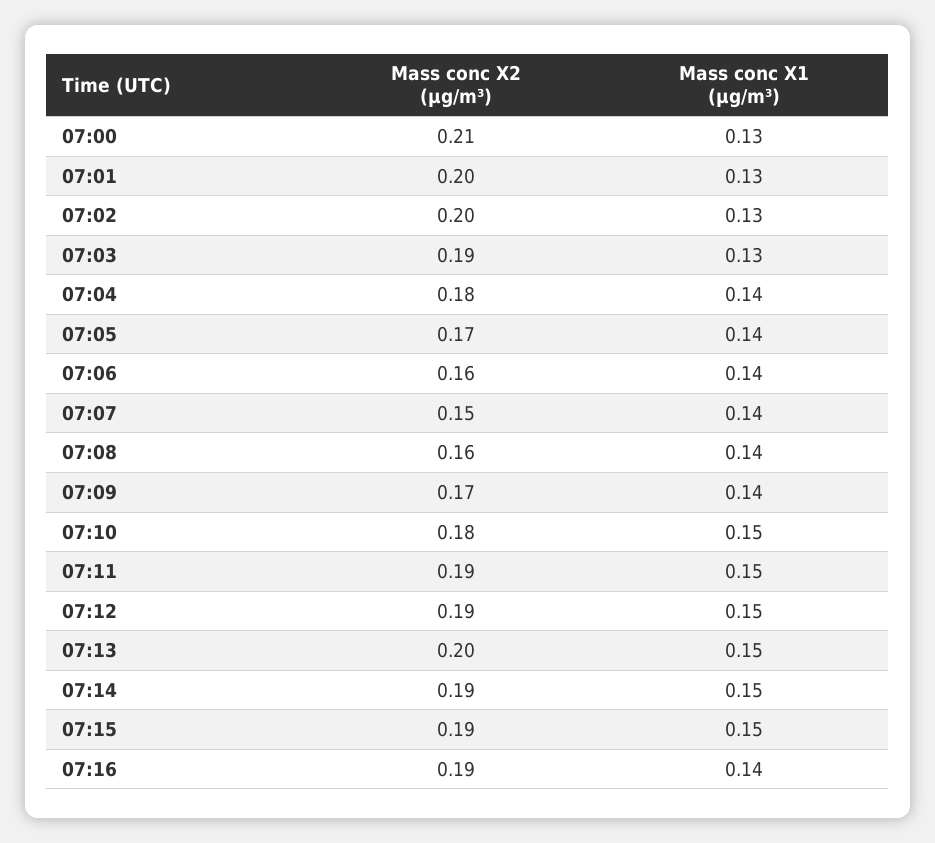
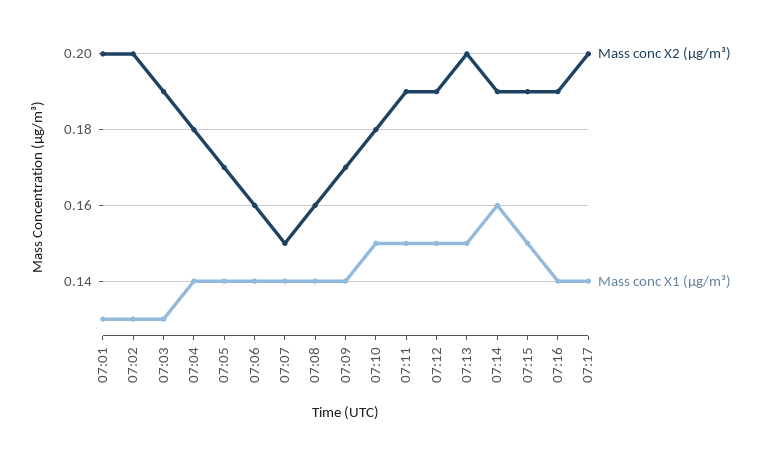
Mass conc X2 (μg/m³), 07:00: 0.21 -> none
Mass conc X1 (μg/m³), 07:00: 0.13 -> none
Mass conc X1 (μg/m³), 07:14: 0.15 -> 0.16
Mass conc X2 (μg/m³), 07:17: none -> 0.2
Mass conc X1 (μg/m³), 07:17: none -> 0.14

